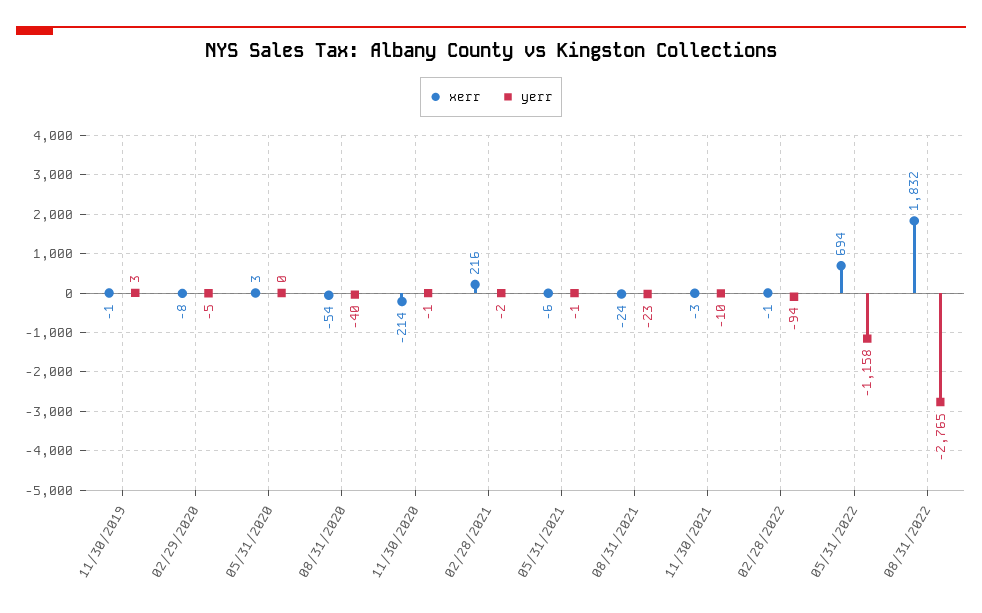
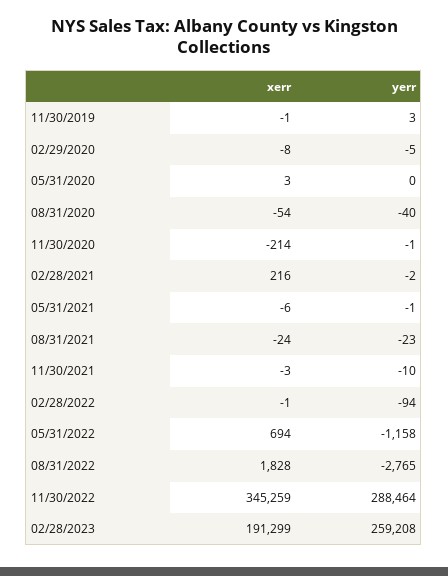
xerr, 08/31/2022: 1832 -> 1828
xerr, 11/30/2022: none -> 345259
yerr, 11/30/2022: none -> 288464
xerr, 02/28/2023: none -> 191299
yerr, 02/28/2023: none -> 259208

